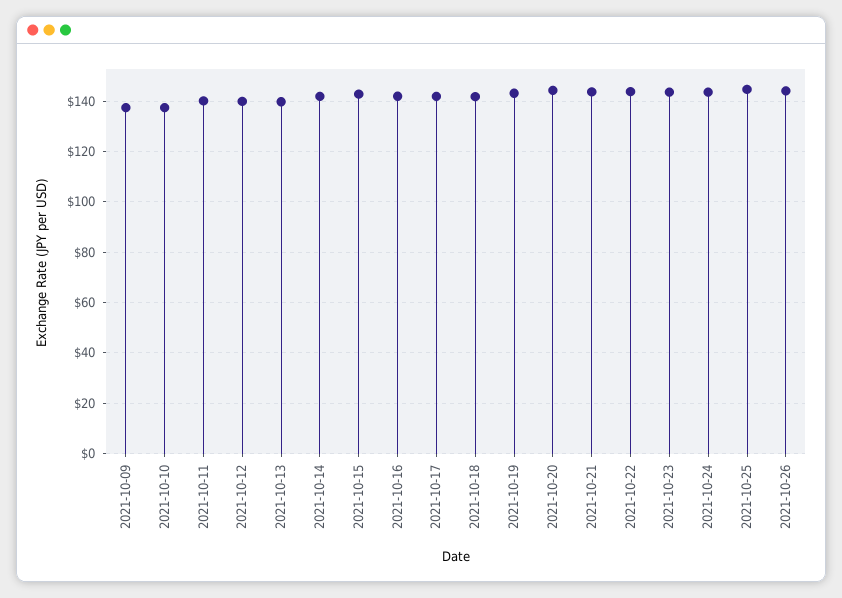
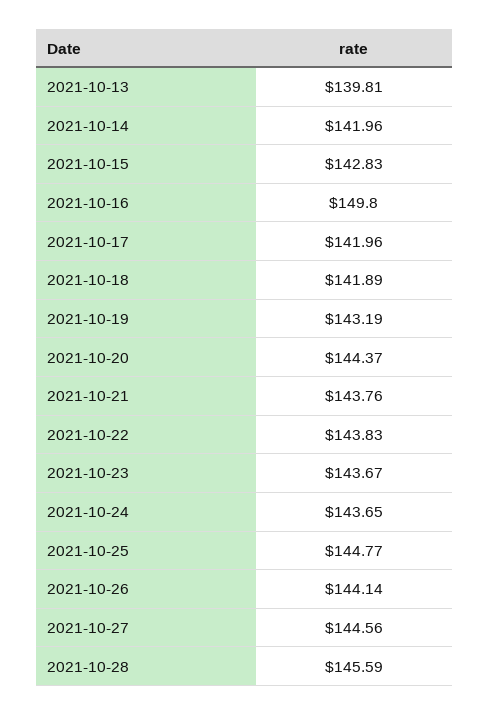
2021-10-09: 137.5 -> none
2021-10-10: 137.5 -> none
2021-10-11: 140 -> none
2021-10-12: 140 -> none
2021-10-16: 142.5 -> 149.8
2021-10-27: none -> 144.56
2021-10-28: none -> 145.59

